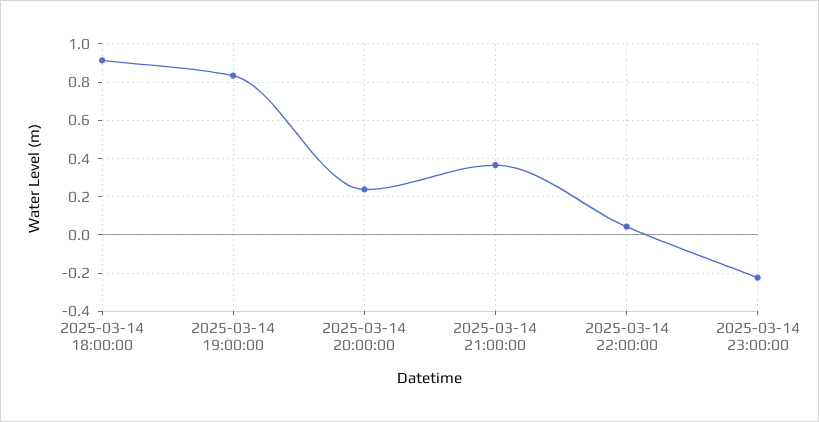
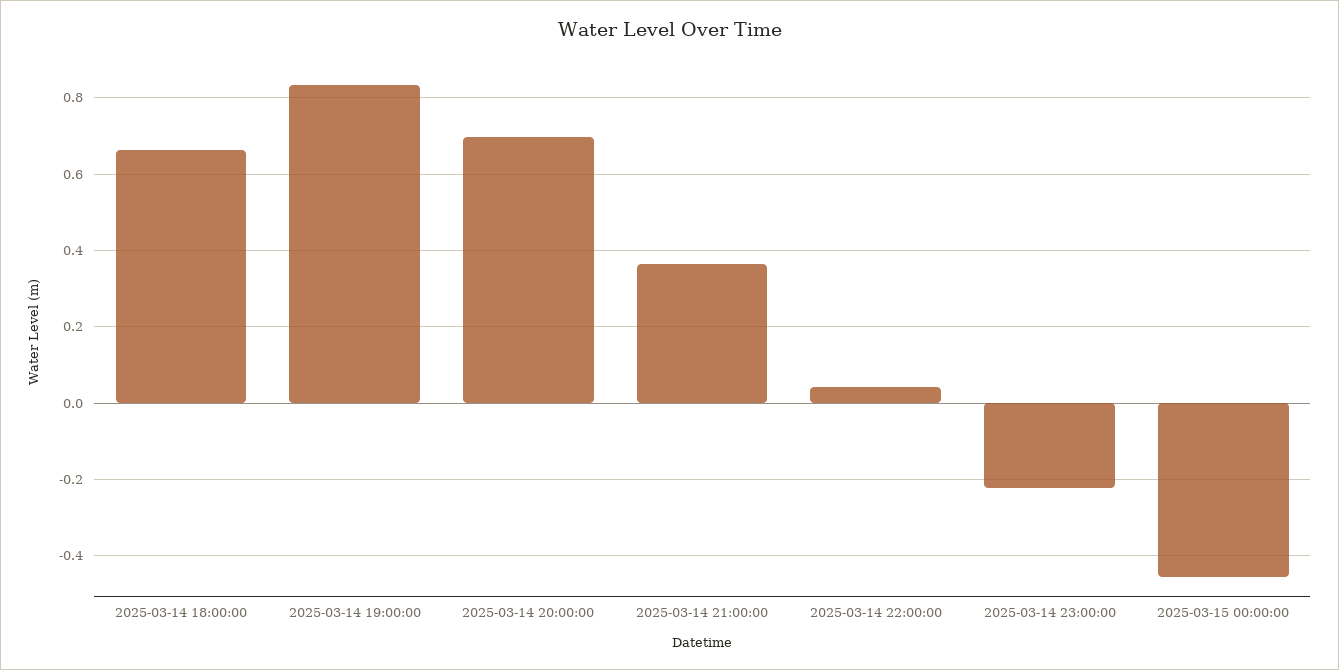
2025-03-14 18:00:00: 0.9 -> 0.66
2025-03-14 20:00:00: 0.25 -> 0.7
2025-03-15 00:00:00: none -> -0.46

